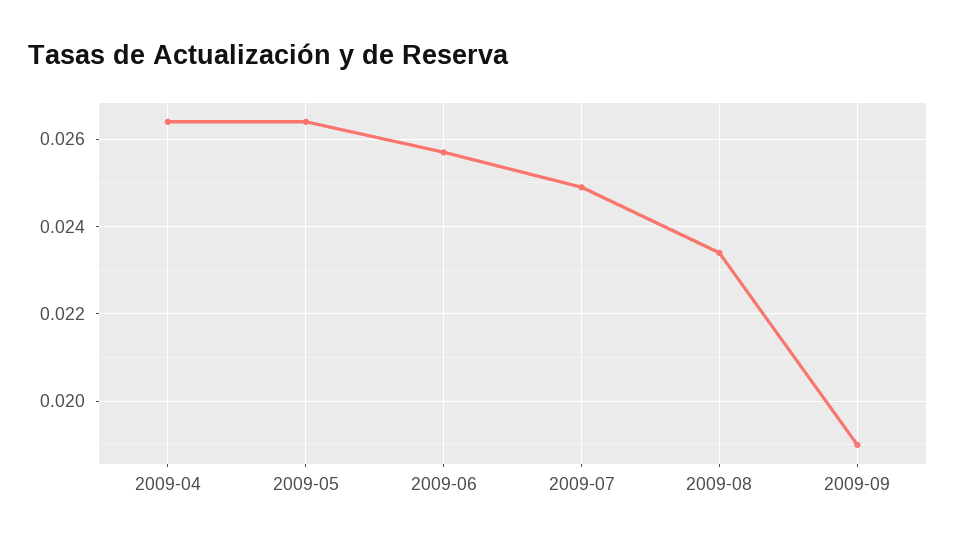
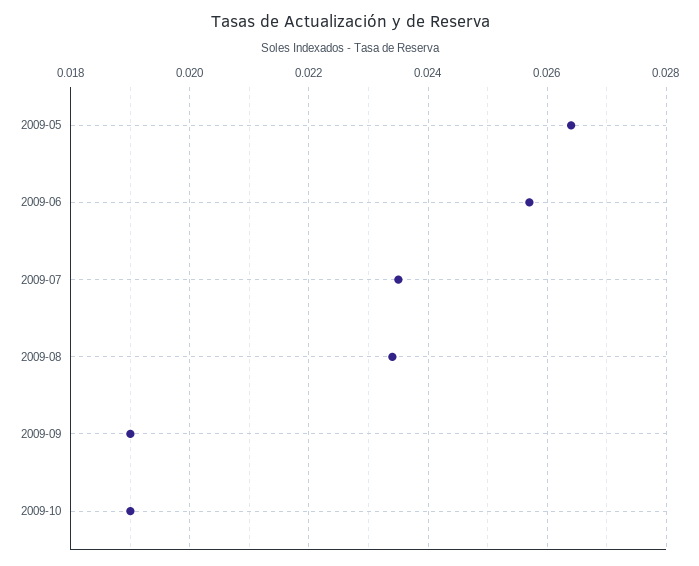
2009-04: 0.0265 -> none
2009-07: 0.025 -> 0.0235
2009-10: none -> 0.019

